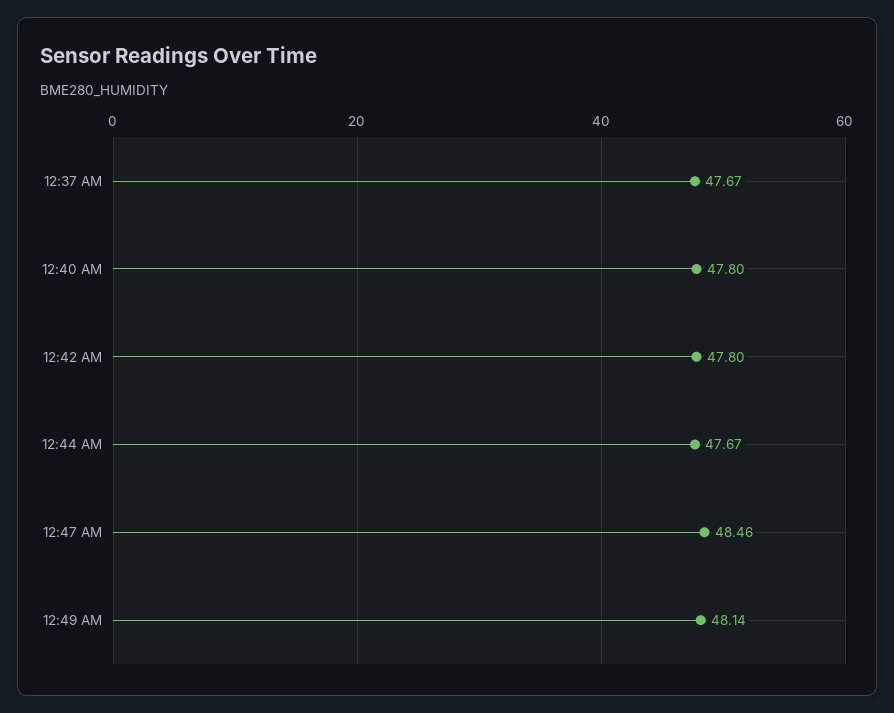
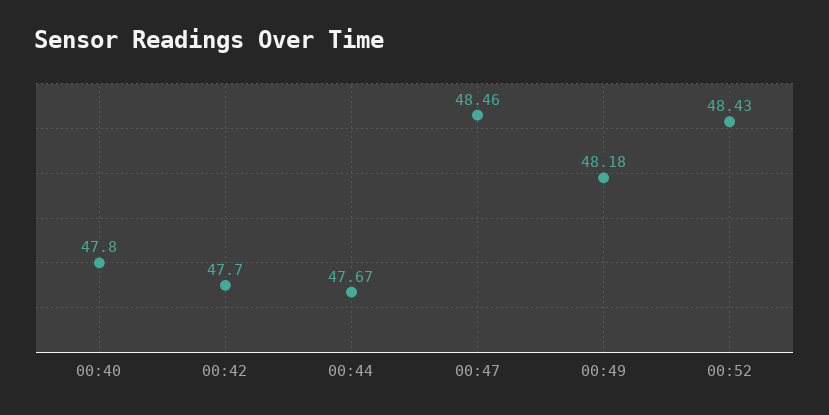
12:37 AM: 47.67 -> none
12:42 AM: 47.8 -> 47.7
12:49 AM: 48.14 -> 48.18
00:52: none -> 48.43

